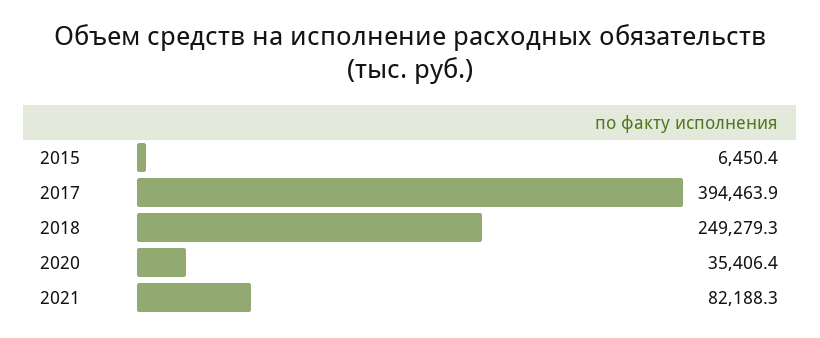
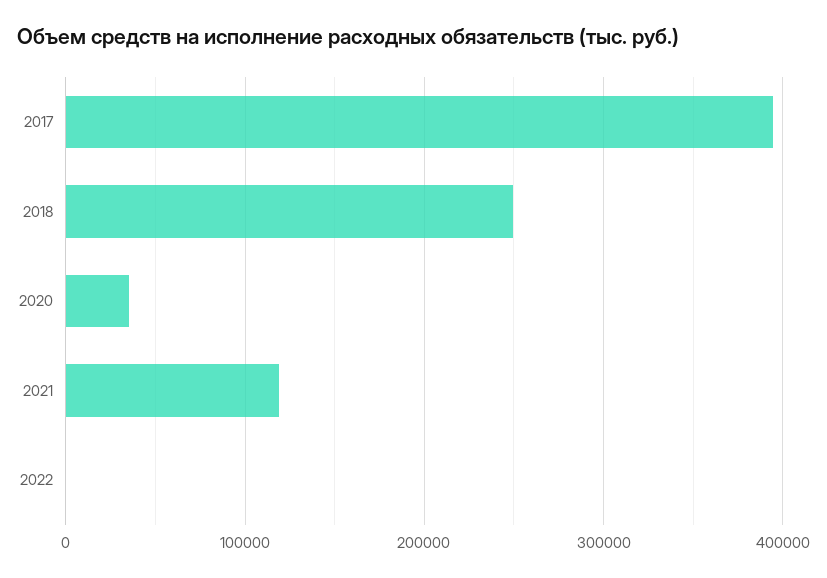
2015: 6450.4 -> none
2021: 82188.3 -> 120000
2022: none -> 0

